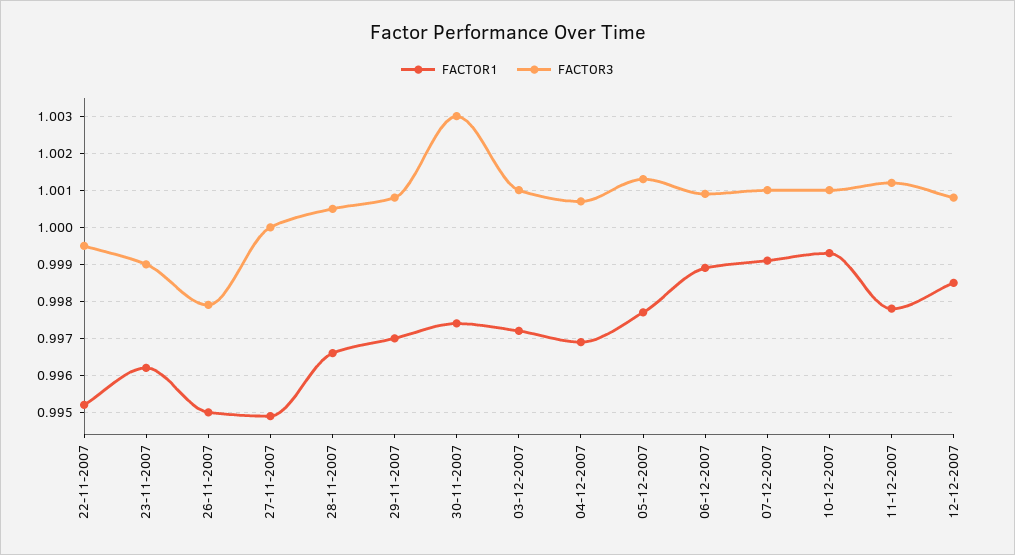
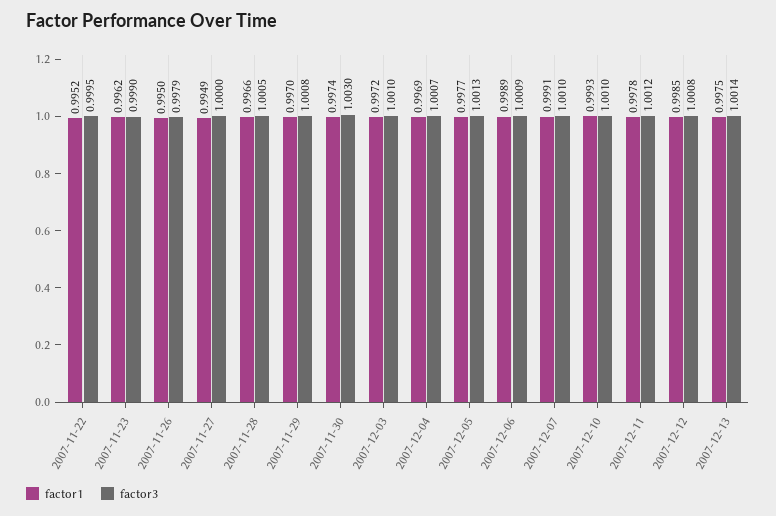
FACTOR1, 2007-12-13: none -> 0.9975
FACTOR3, 2007-12-13: none -> 1.0014

